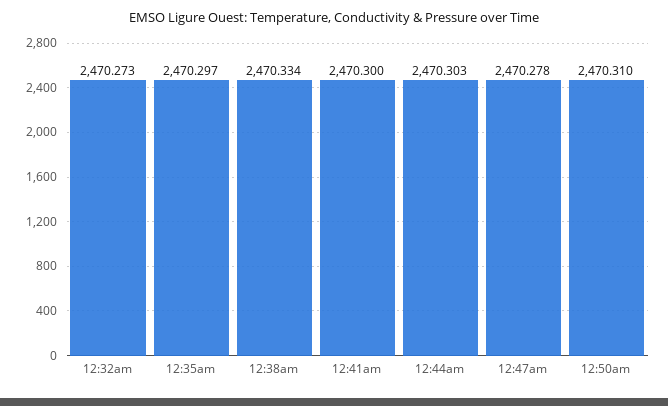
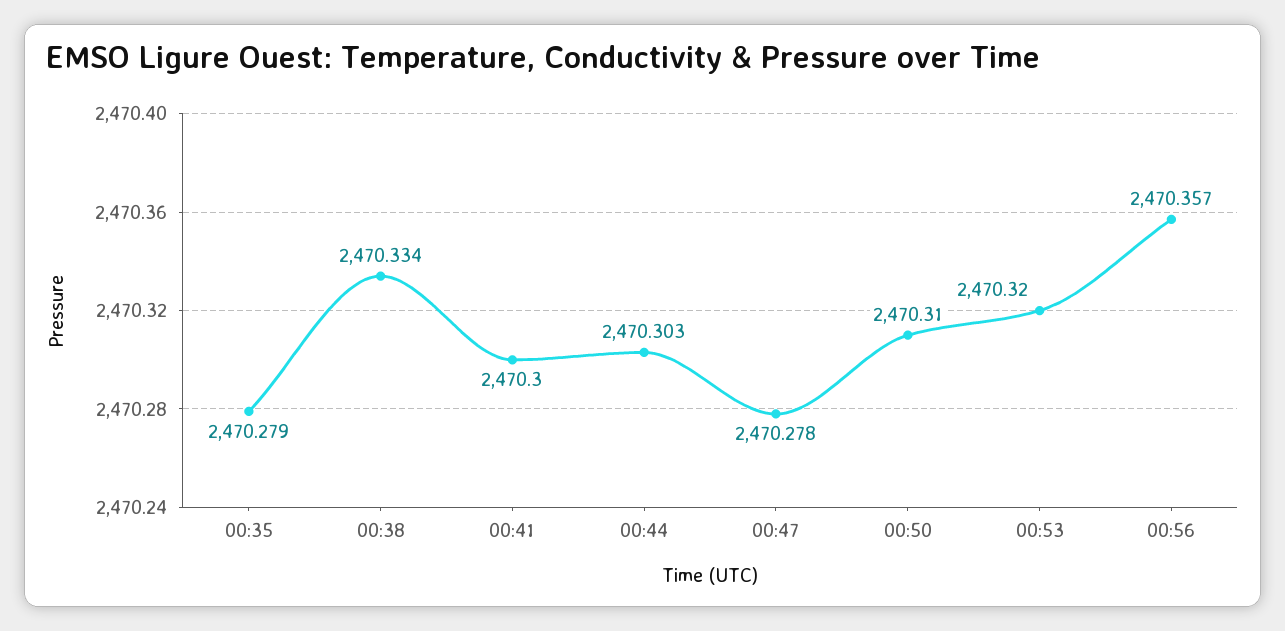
12:32am: 2470.273 -> none
12:35am: 2470.297 -> 2470.279
00:53: none -> 2470.32
00:56: none -> 2470.357

